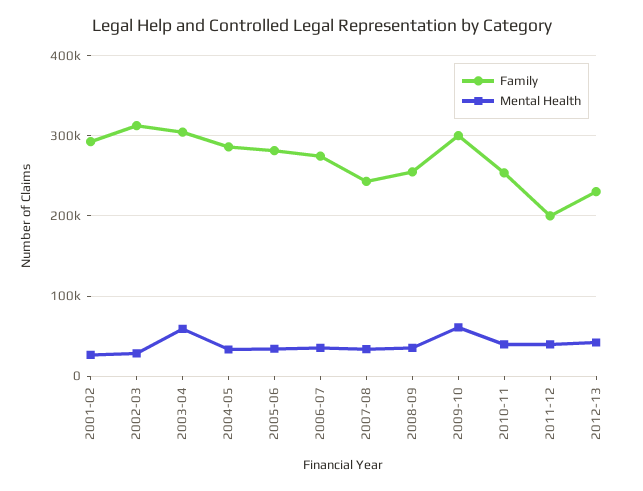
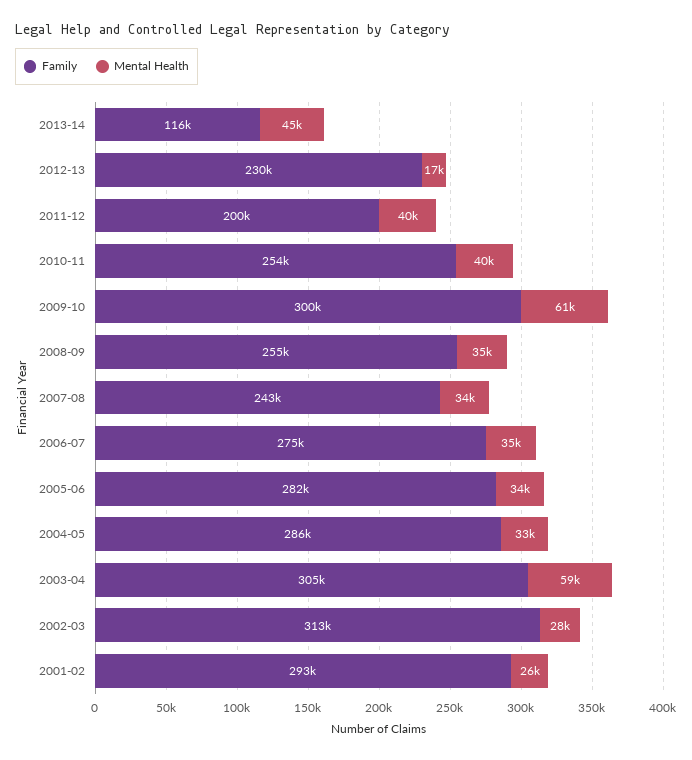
Mental Health, 2012-13: 40000 -> 17000
Family, 2013-14: none -> 116000
Mental Health, 2013-14: none -> 45000

